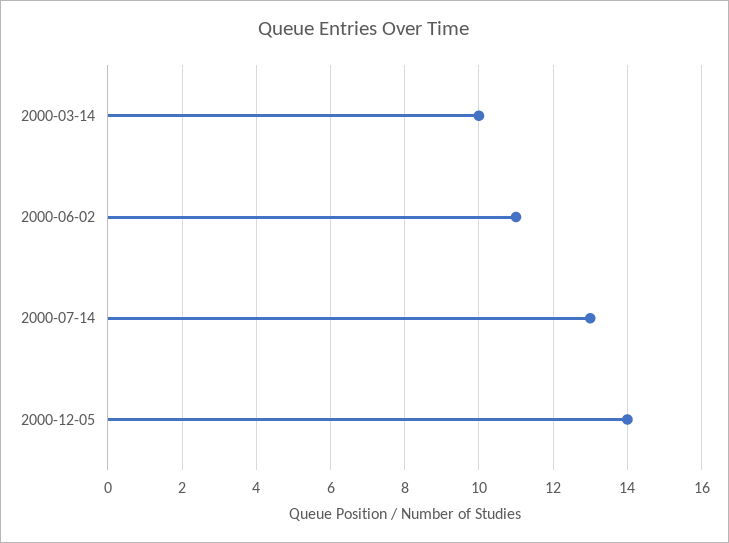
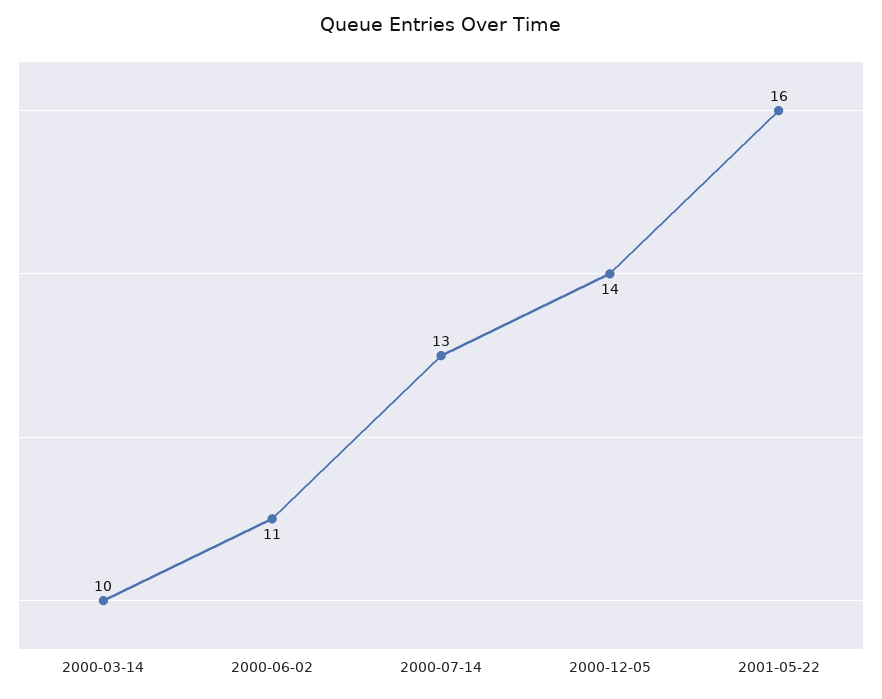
2001-05-22: none -> 16

